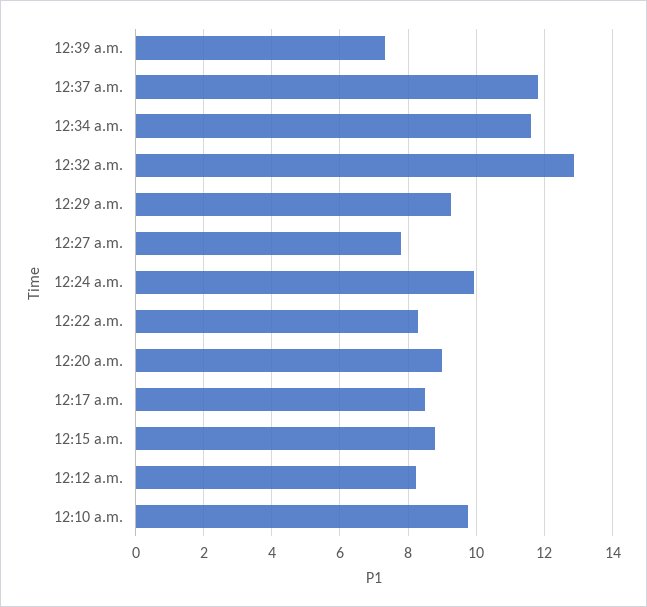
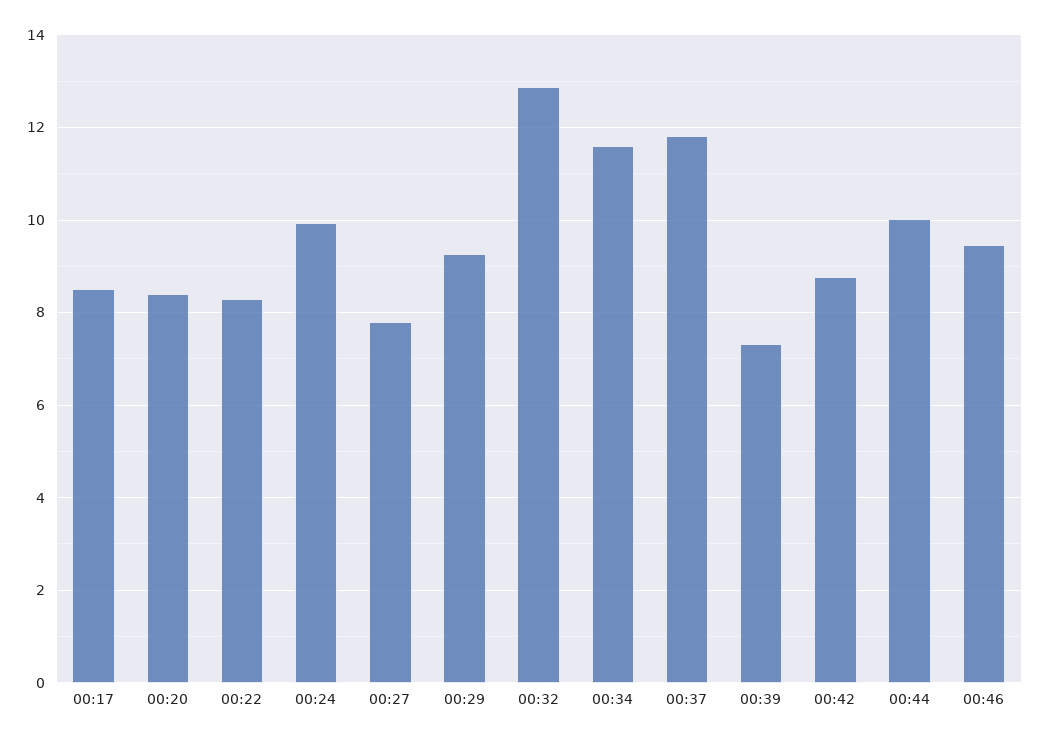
12:20 a.m.: 9 -> 8.4
12:15 a.m.: 8.8 -> none
12:12 a.m.: 8.2 -> none
12:10 a.m.: 9.8 -> none
00:42: none -> 8.8
00:44: none -> 10
00:46: none -> 9.4

